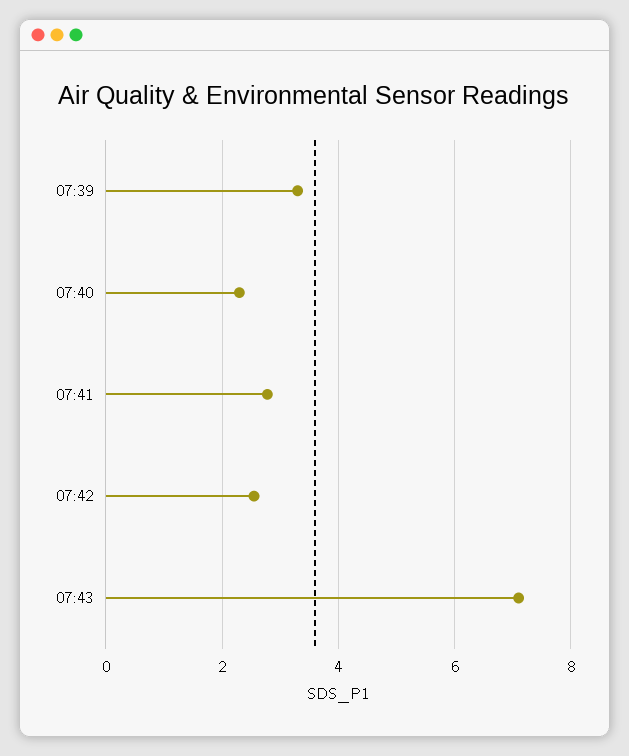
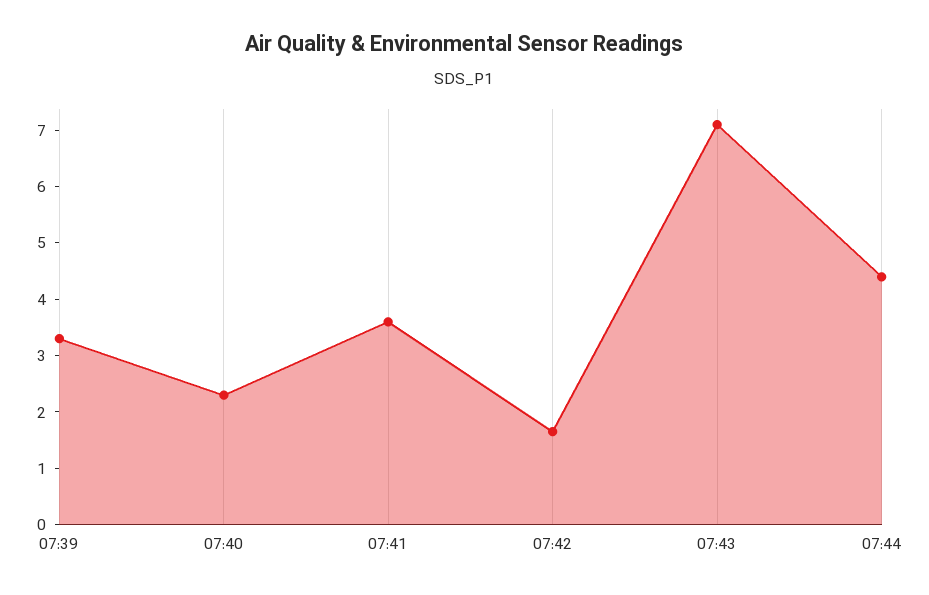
07:41: 2.8 -> 3.6
07:42: 2.6 -> 1.6
07:44: none -> 4.4

